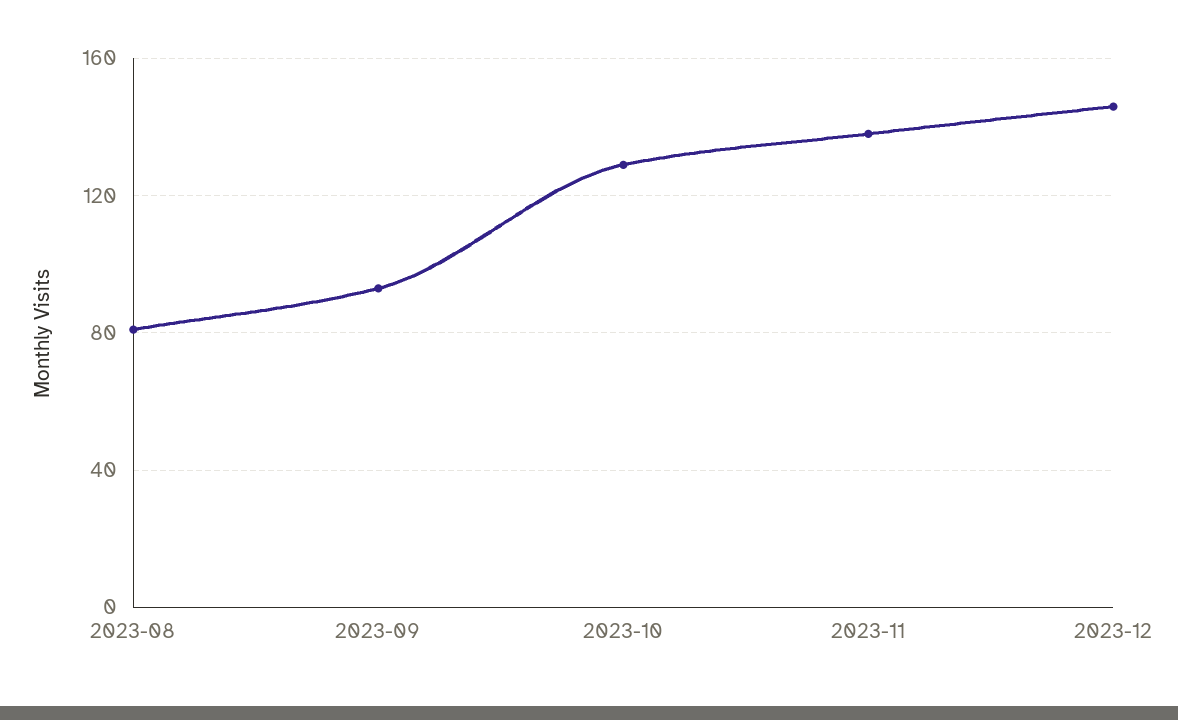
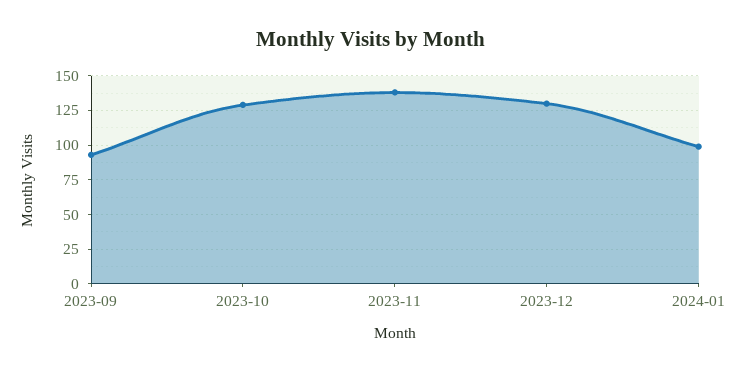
2023-08: 80 -> none
2023-12: 145 -> 130
2024-01: none -> 100

